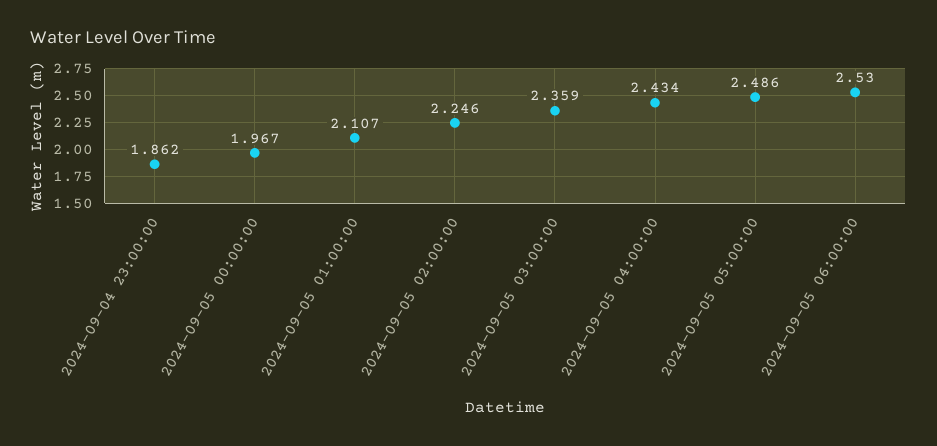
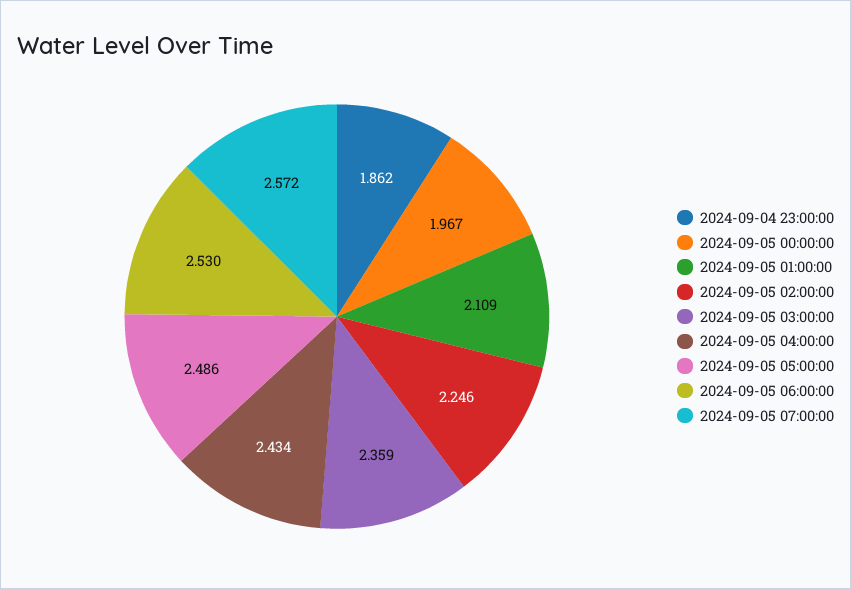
2024-09-05 01:00:00: 2.107 -> 2.109
2024-09-05 07:00:00: none -> 2.572

